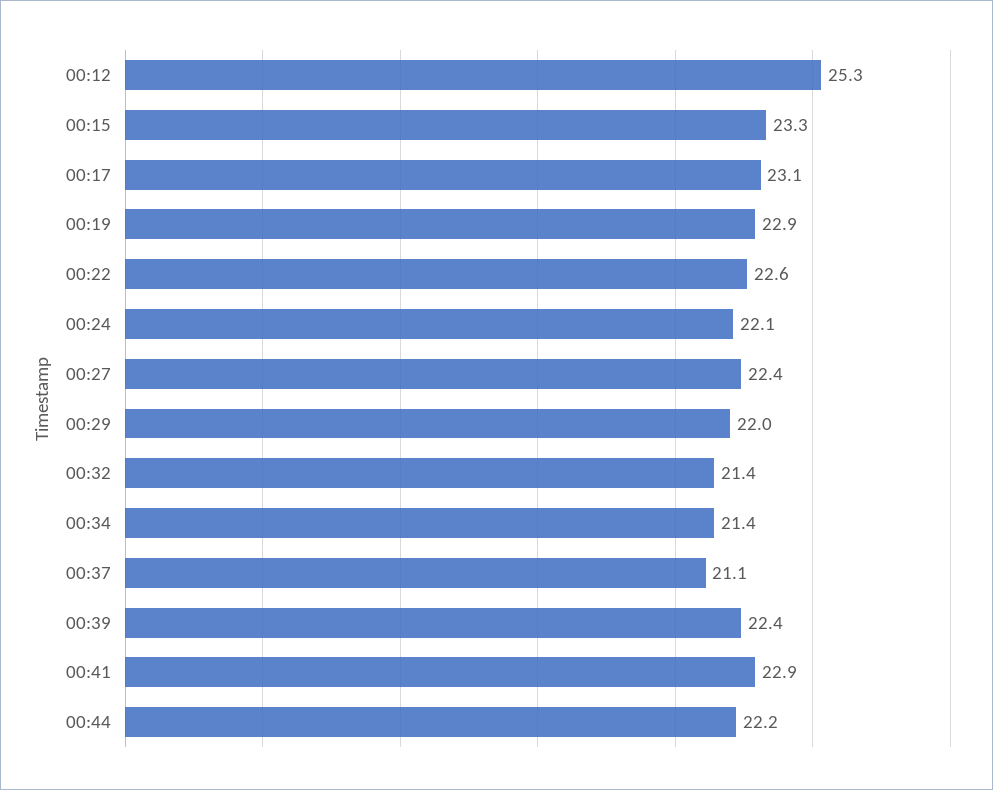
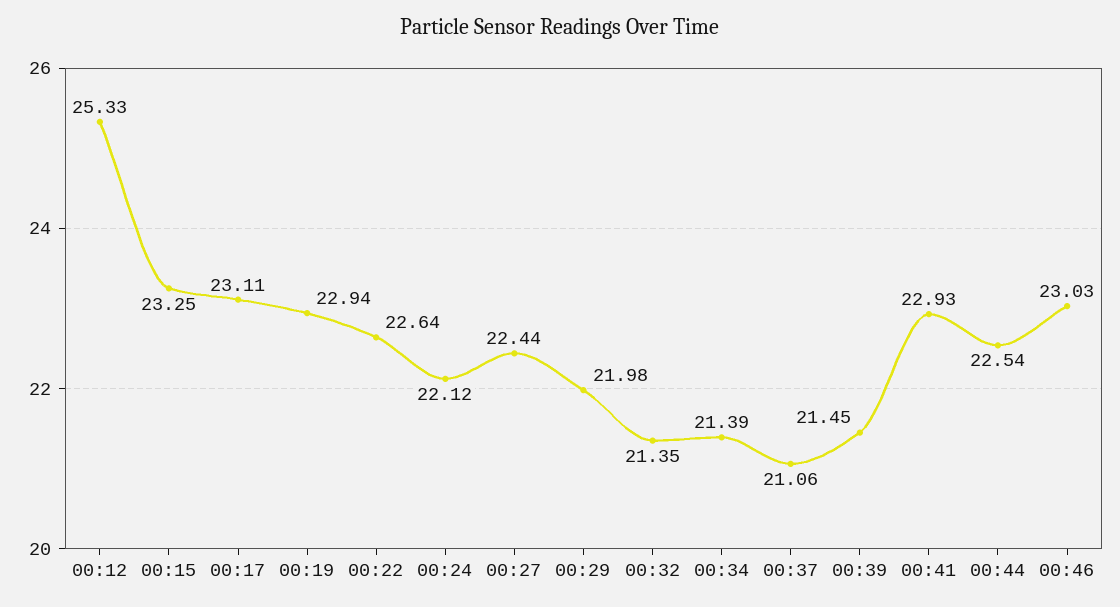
00:39: 22.4 -> 21.45
00:44: 22.2 -> 22.54
00:46: none -> 23.03

